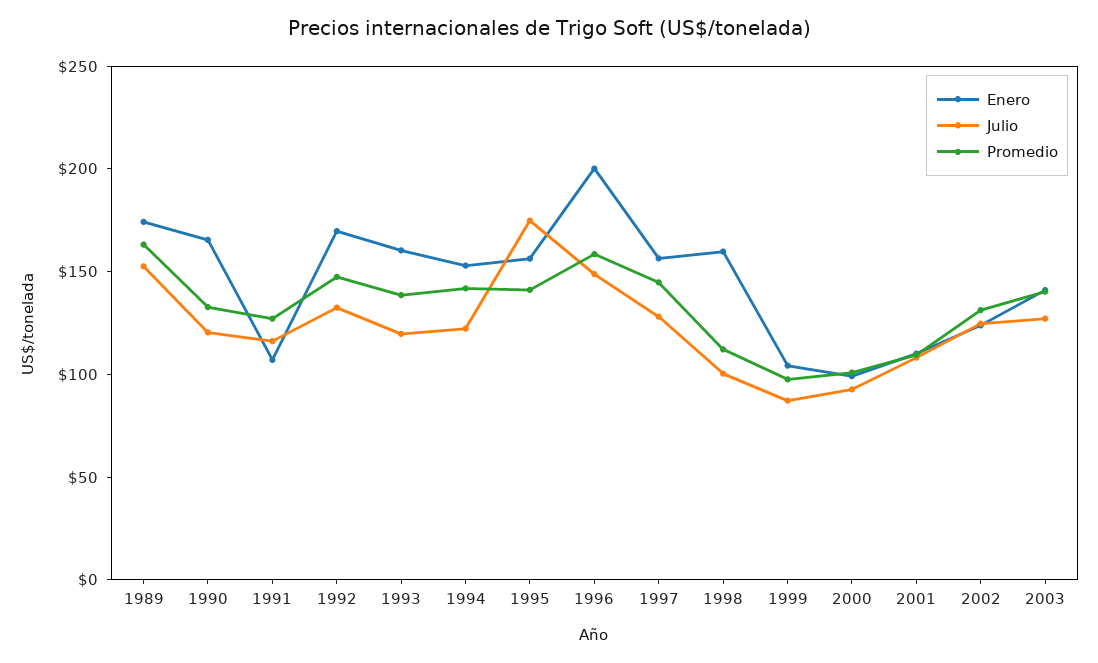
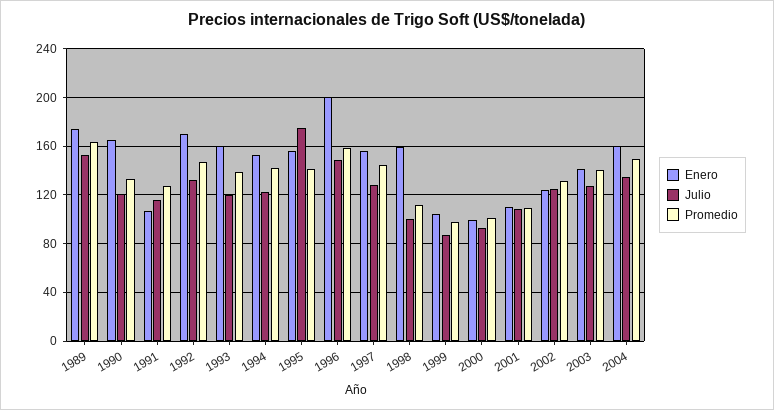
Enero, 2004: none -> 160
Julio, 2004: none -> 135
Promedio, 2004: none -> 150

